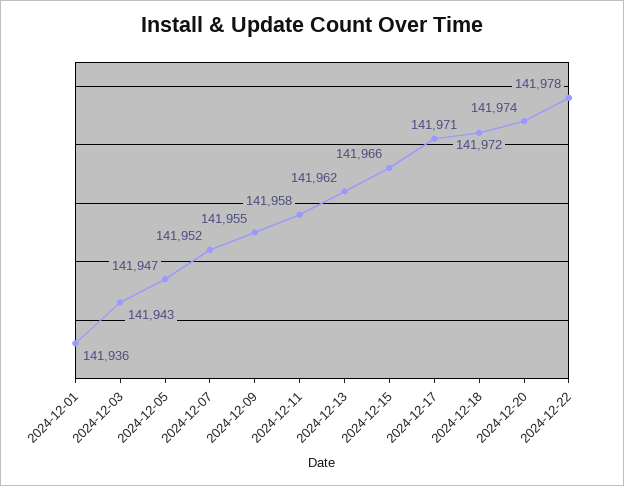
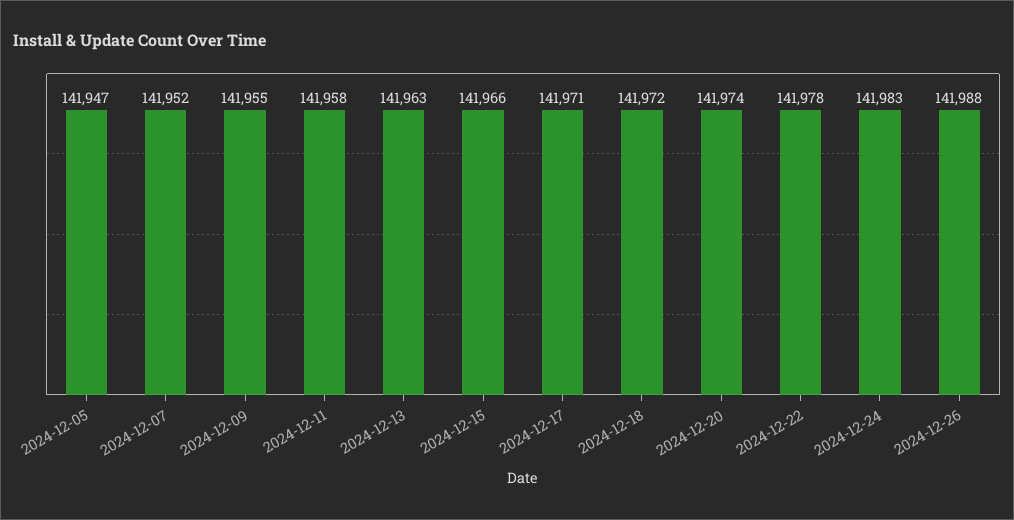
2024-12-01: 141936 -> none
2024-12-03: 141943 -> none
2024-12-13: 141962 -> 141963
2024-12-24: none -> 141983
2024-12-26: none -> 141988

